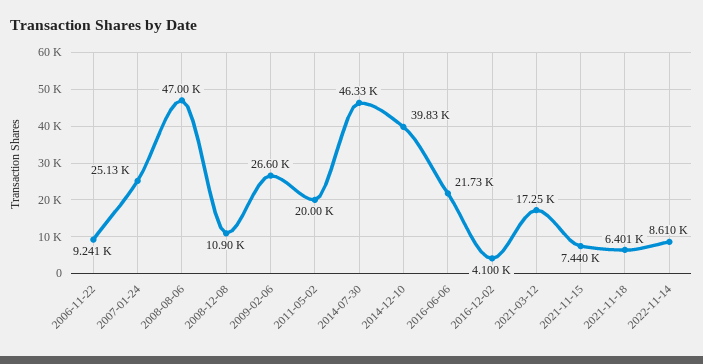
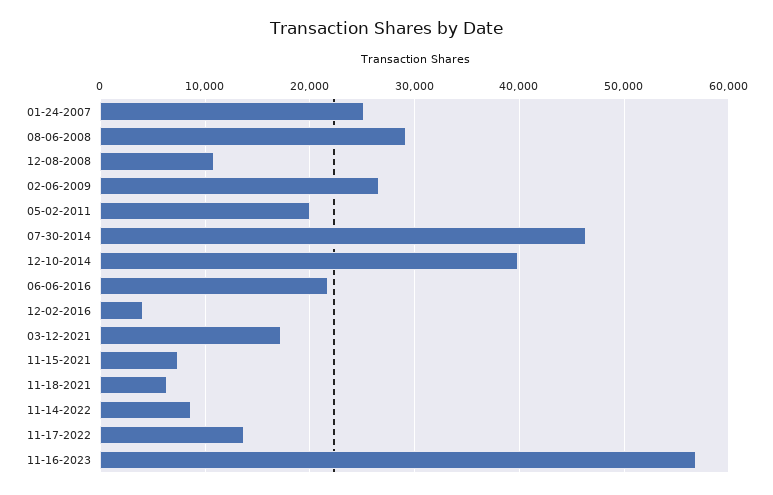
2006-11-22: 9241 -> none
2008-08-06: 47000 -> 29000
11-17-2022: none -> 14000
11-16-2023: none -> 57000

